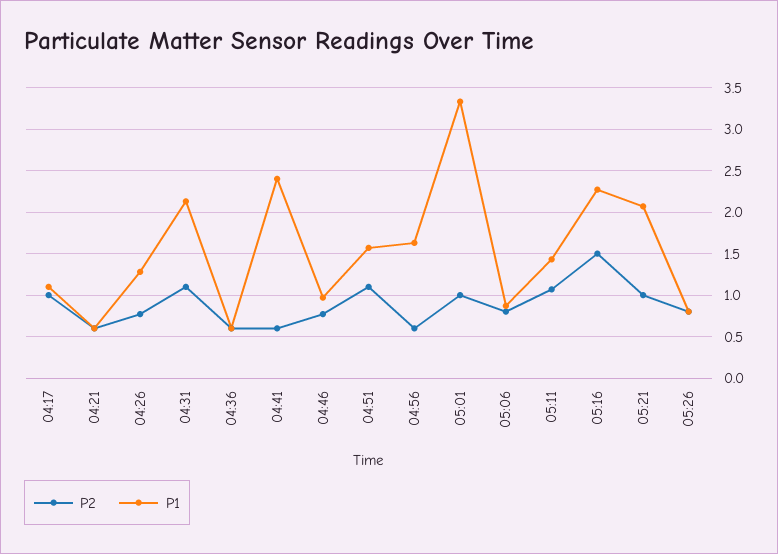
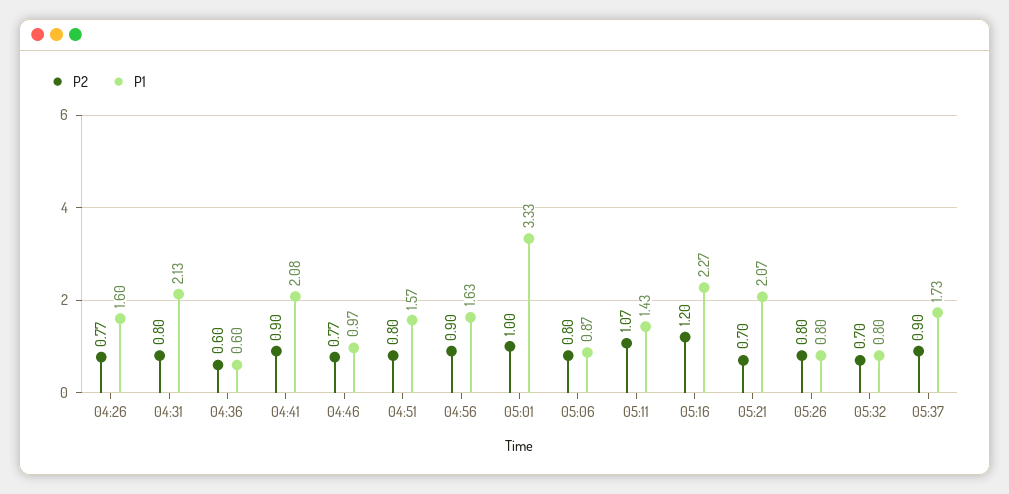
P2, 04:17: 1 -> none
P1, 04:17: 1.1 -> none
P2, 04:21: 0.6 -> none
P1, 04:21: 0.6 -> none
P1, 04:26: 1.3 -> 1.6
P2, 04:31: 1.1 -> 0.8
P2, 04:41: 0.6 -> 0.9
P1, 04:41: 2.4 -> 2.08
P2, 04:51: 1.1 -> 0.8
P2, 04:56: 0.6 -> 0.9
P2, 05:16: 1.5 -> 1.2
P2, 05:21: 1 -> 0.7
P2, 05:32: none -> 0.7
P1, 05:32: none -> 0.8
P2, 05:37: none -> 0.9
P1, 05:37: none -> 1.73

